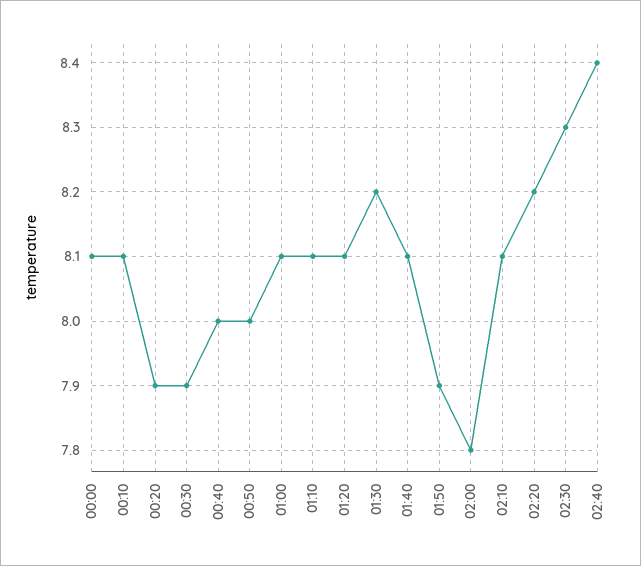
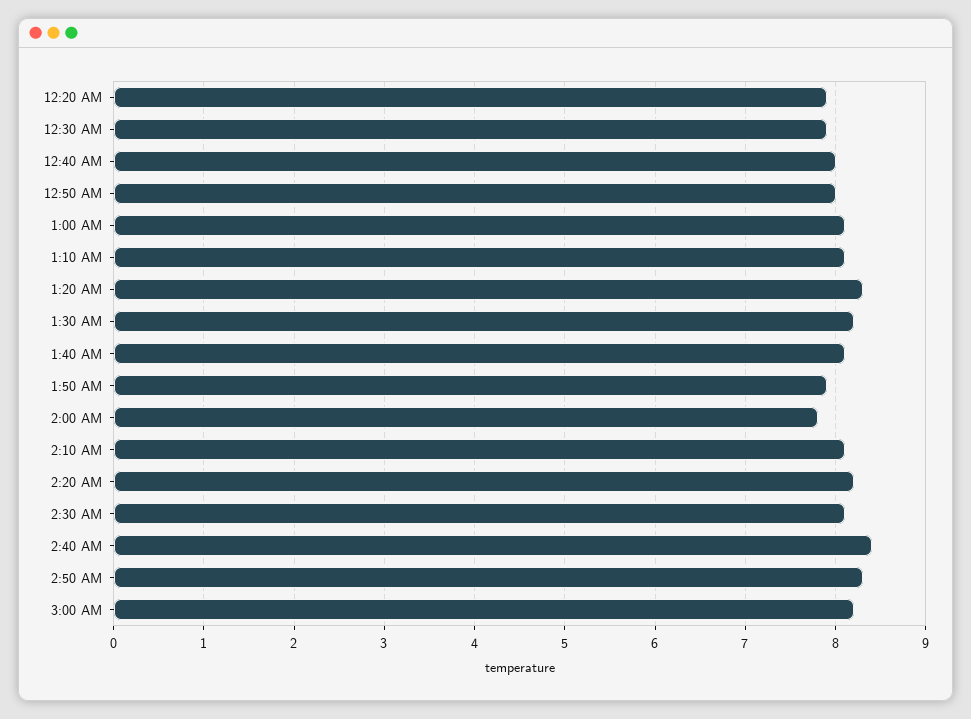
00:00: 8.1 -> none
00:10: 8.1 -> none
01:20: 8.1 -> 8.3
02:30: 8.3 -> 8.1
2:50 AM: none -> 8.3
3:00 AM: none -> 8.2

